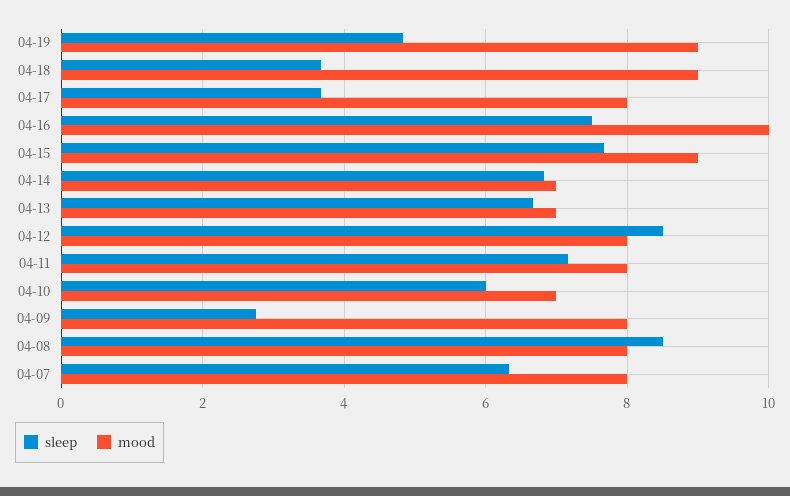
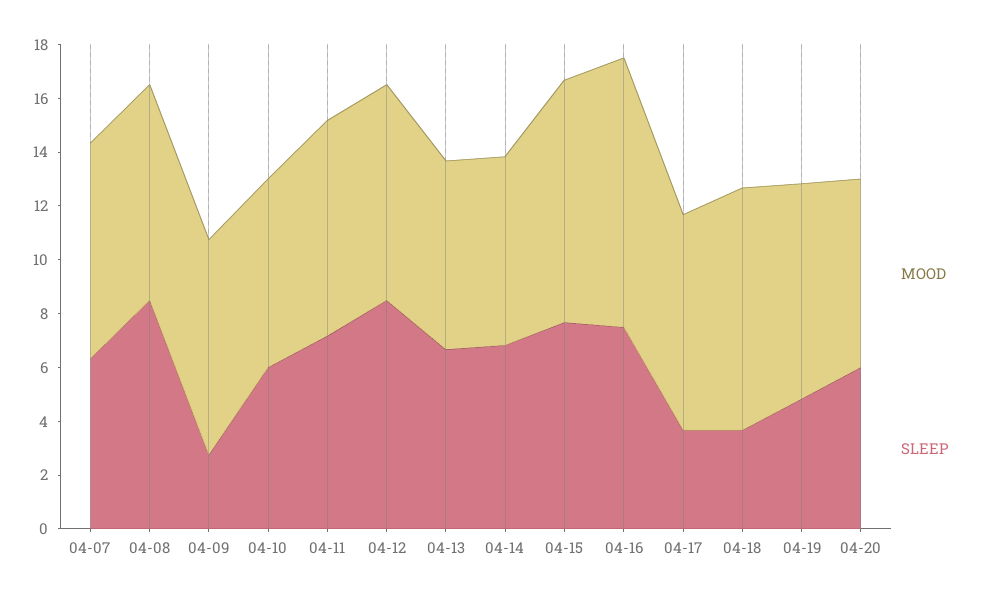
mood, 04-19: 9 -> 8
mood, 04-20: none -> 7
sleep, 04-20: none -> 6

